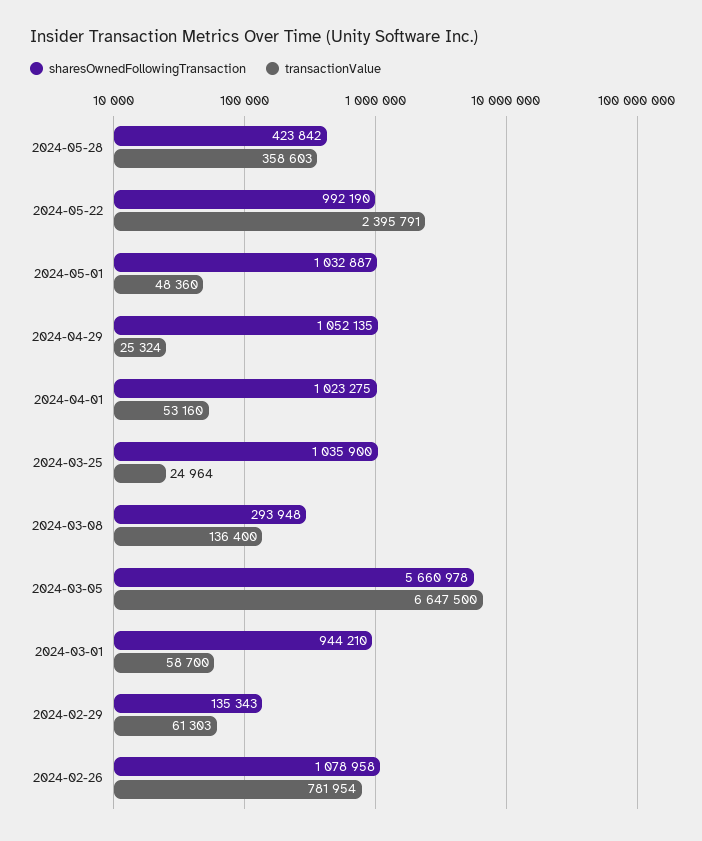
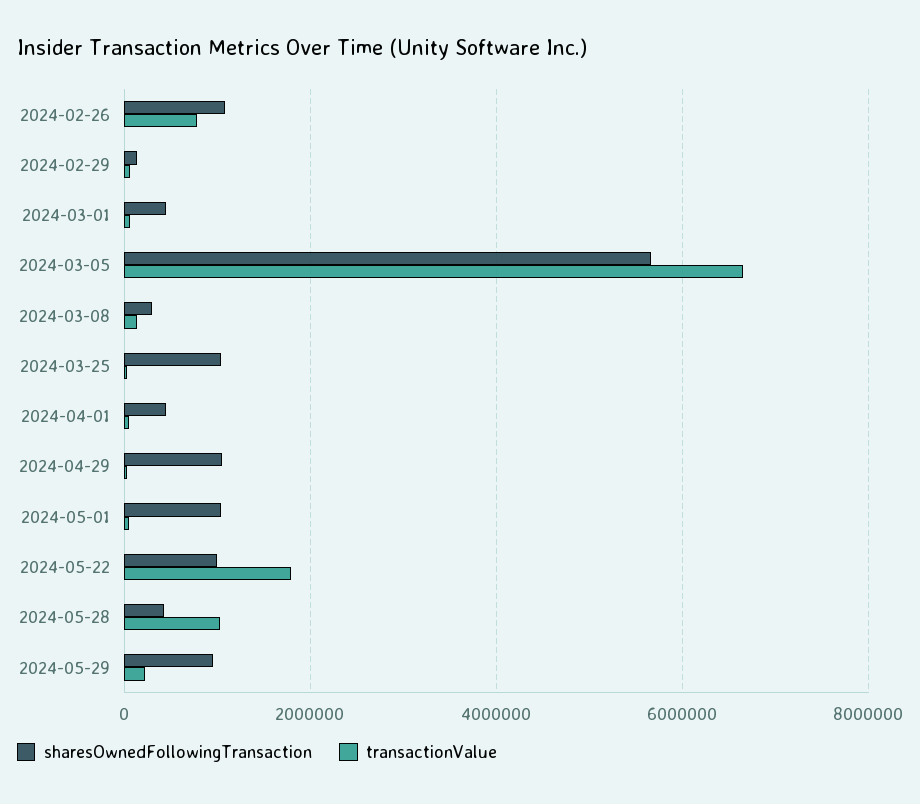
transactionValue, 2024-05-28: 358603 -> 1000000
transactionValue, 2024-05-22: 2395791 -> 1800000
sharesOwnedFollowingTransaction, 2024-04-01: 1023275 -> 400000
sharesOwnedFollowingTransaction, 2024-03-01: 944210 -> 400000
sharesOwnedFollowingTransaction, 2024-05-29: none -> 1000000
transactionValue, 2024-05-29: none -> 200000

